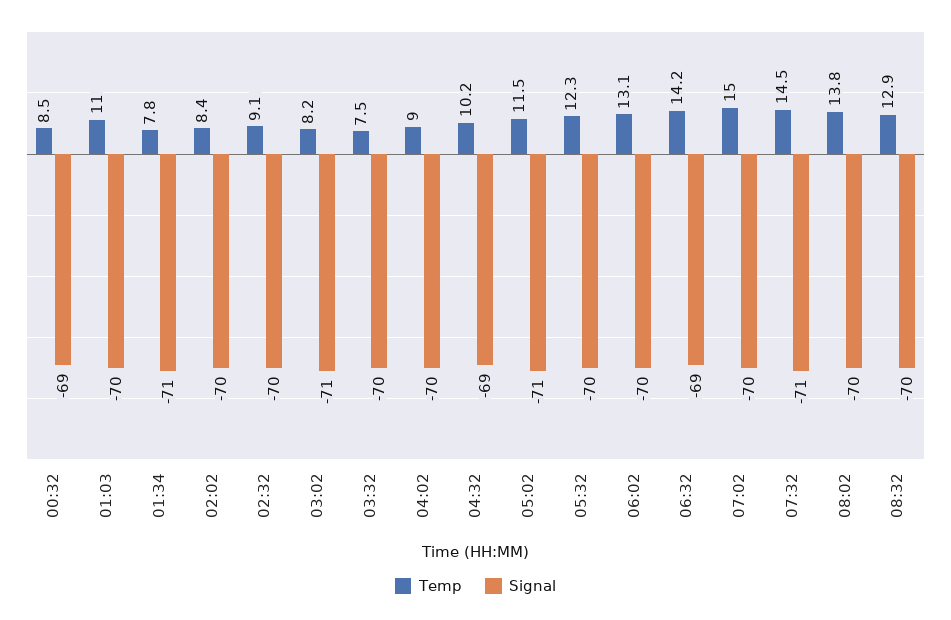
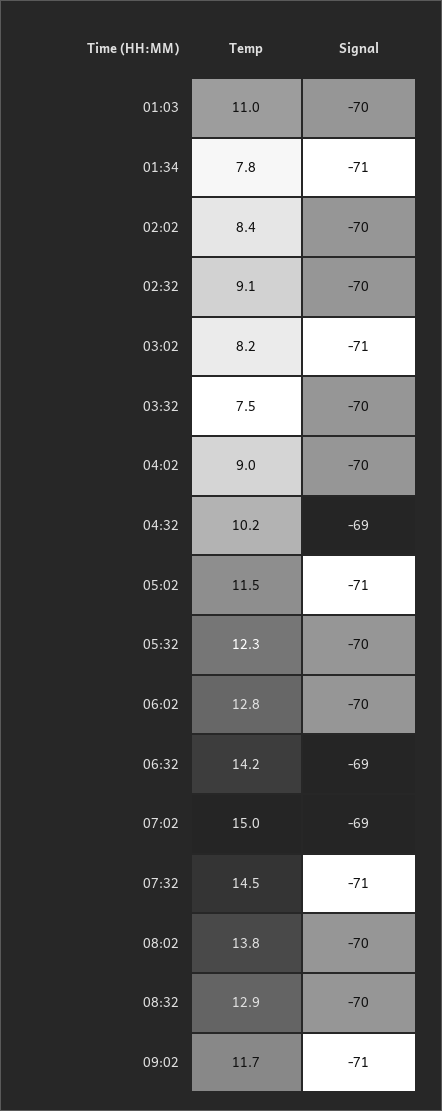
Temp, 00:32: 8.5 -> none
Signal, 00:32: -69 -> none
Temp, 06:02: 13.1 -> 12.8
Signal, 07:02: -70 -> -69
Temp, 09:02: none -> 11.7
Signal, 09:02: none -> -71

